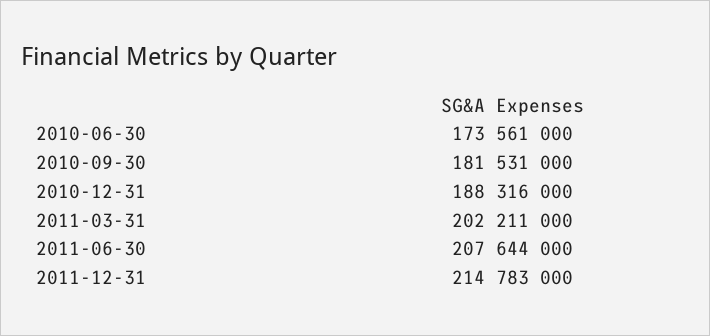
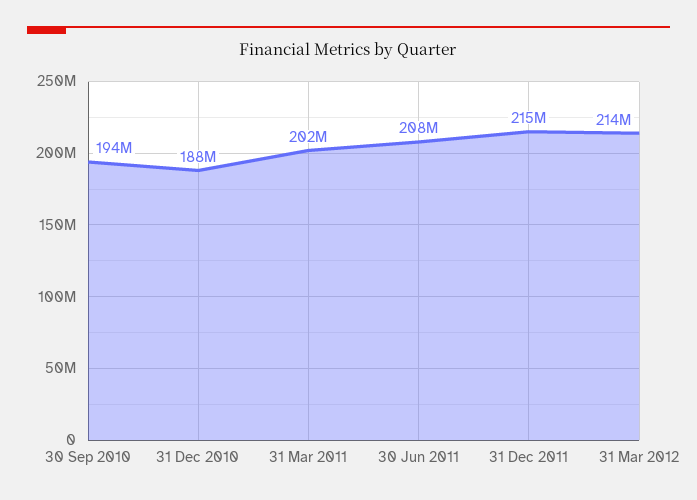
2010-06-30: 173561000 -> none
2010-09-30: 181531000 -> 194000000
31 Mar 2012: none -> 214000000

